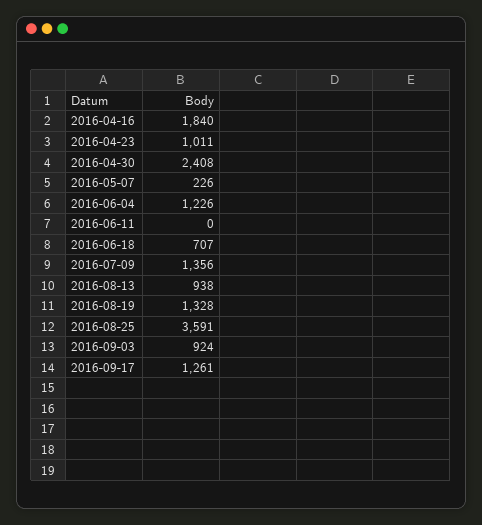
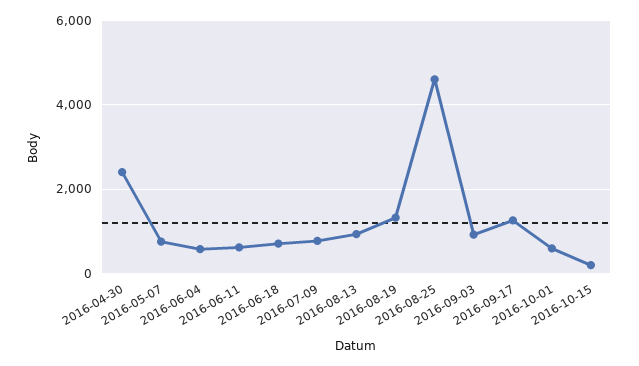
2016-04-16: 1840 -> none
2016-04-23: 1011 -> none
2016-05-07: 226 -> 800
2016-06-04: 1226 -> 600
2016-06-11: 0 -> 600
2016-07-09: 1356 -> 800
2016-08-25: 3591 -> 4600
2016-10-01: none -> 600
2016-10-15: none -> 200

